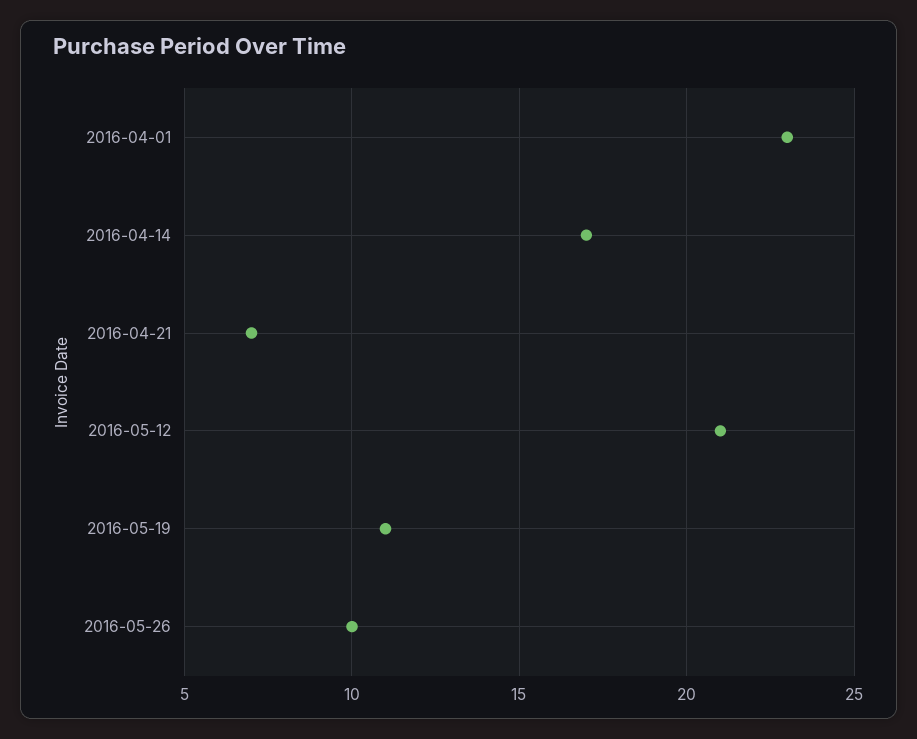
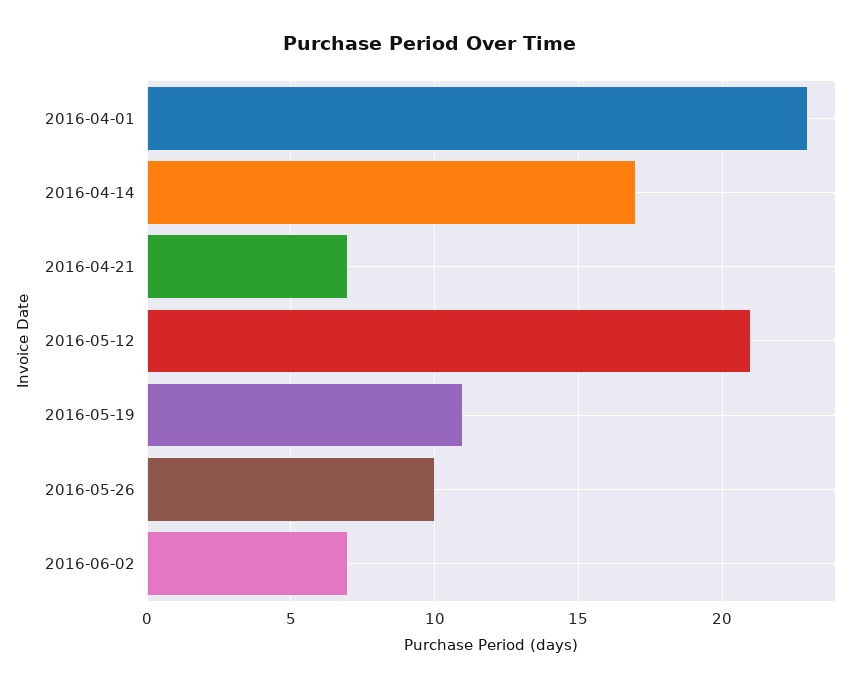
2016-06-02: none -> 7

